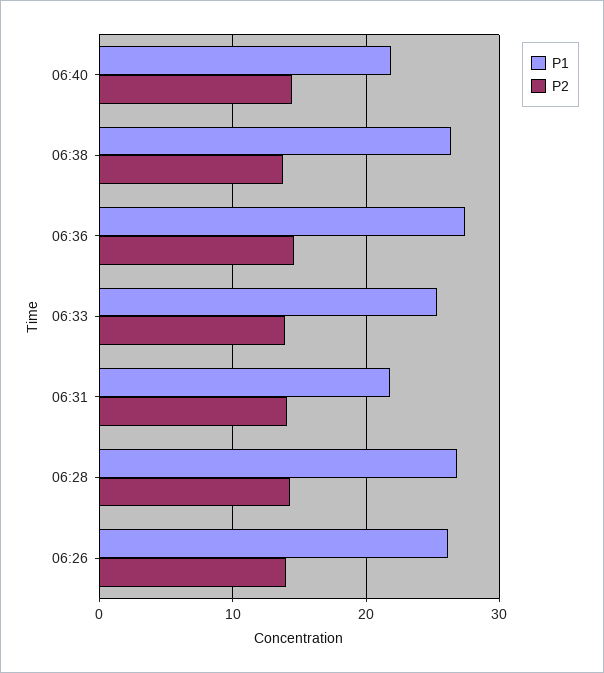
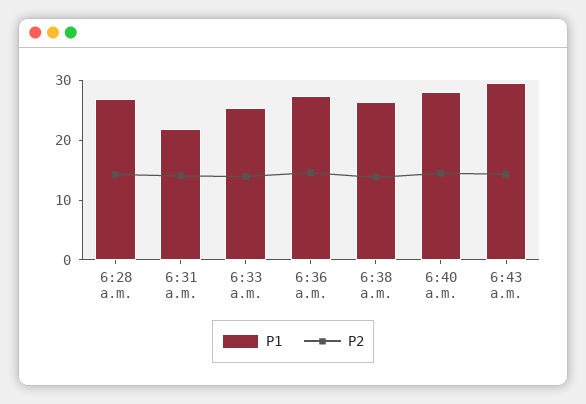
P1, 06:40: 22 -> 28
P1, 06:26: 26 -> none
P2, 06:26: 14 -> none
P1, 6:43 a.m.: none -> 30
P2, 6:43 a.m.: none -> 14

